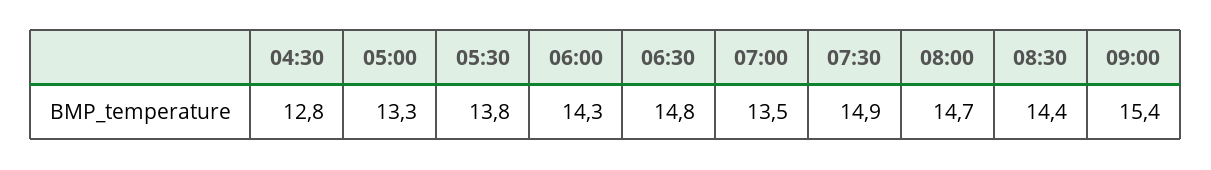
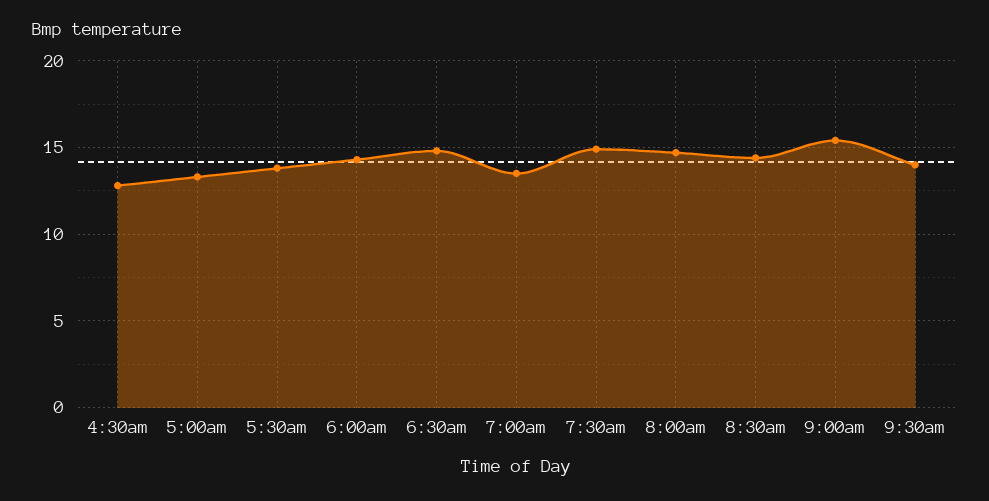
9:30am: none -> 14

